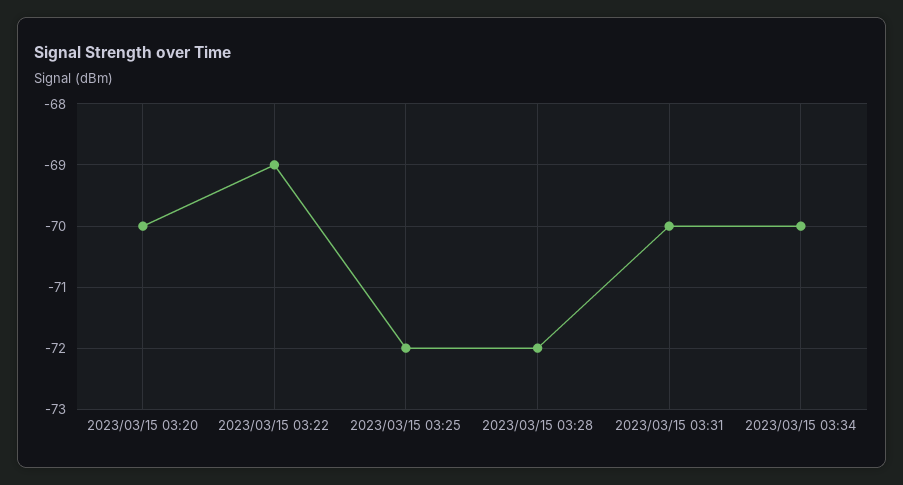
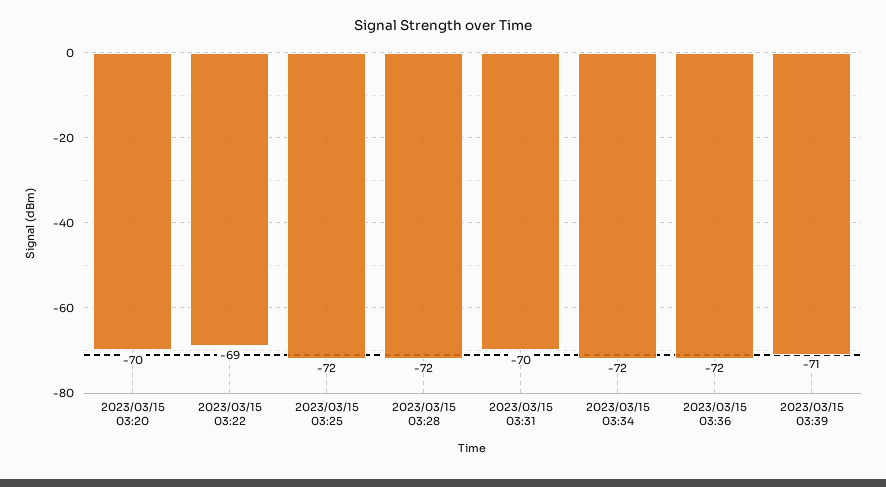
2023/03/15 03:34: -70 -> -72
2023/03/15 03:36: none -> -72
2023/03/15 03:39: none -> -71

